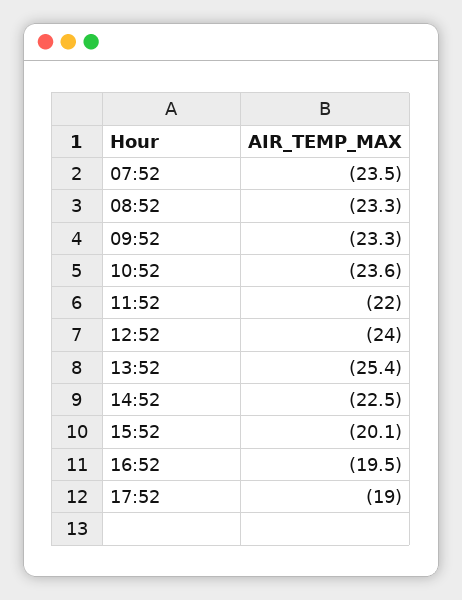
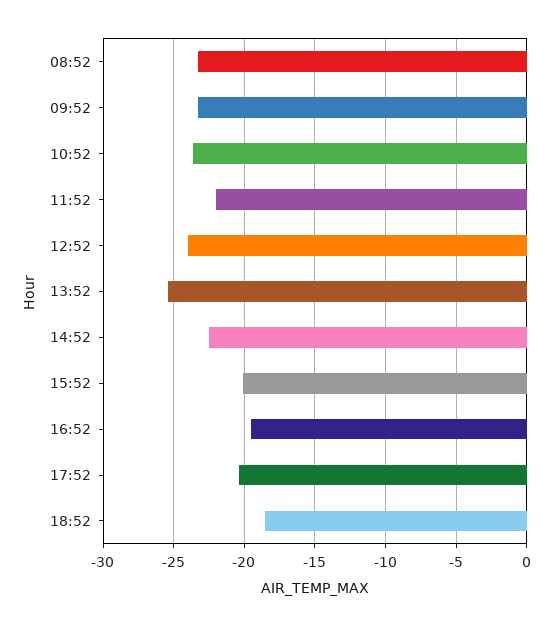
07:52: -23.5 -> none
17:52: -19 -> -20.5
18:52: none -> -18.5

